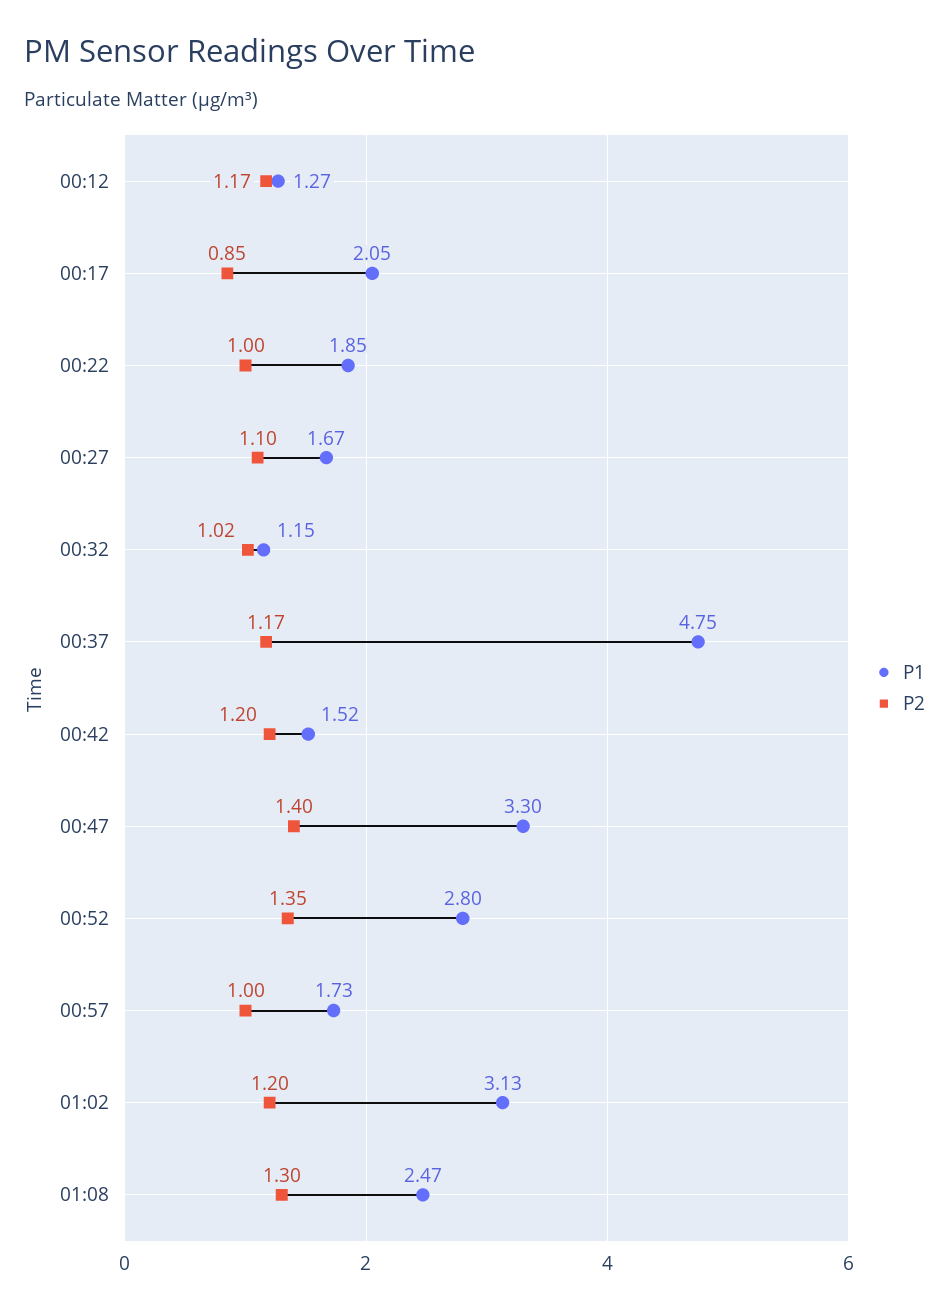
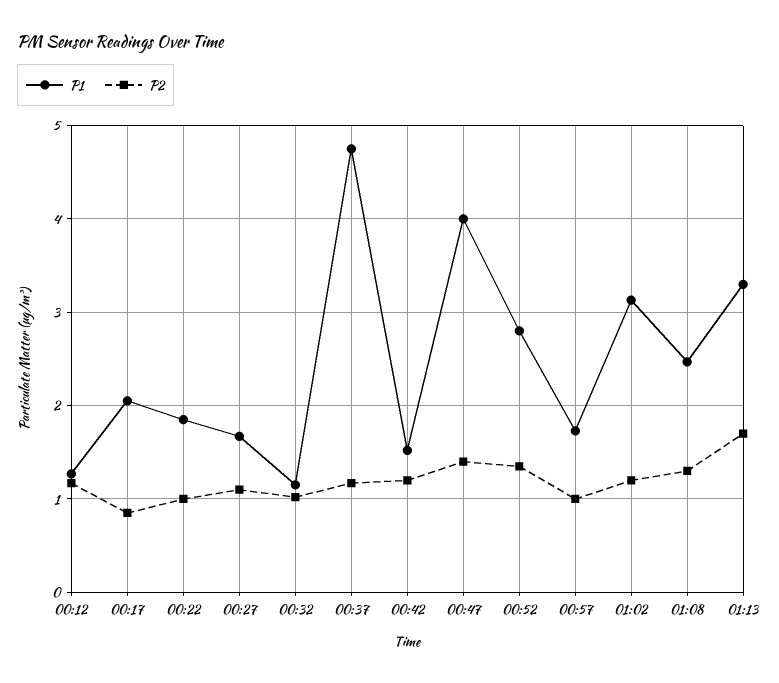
P1, 00:47: 3.3 -> 4
P1, 01:13: none -> 3.3
P2, 01:13: none -> 1.7

